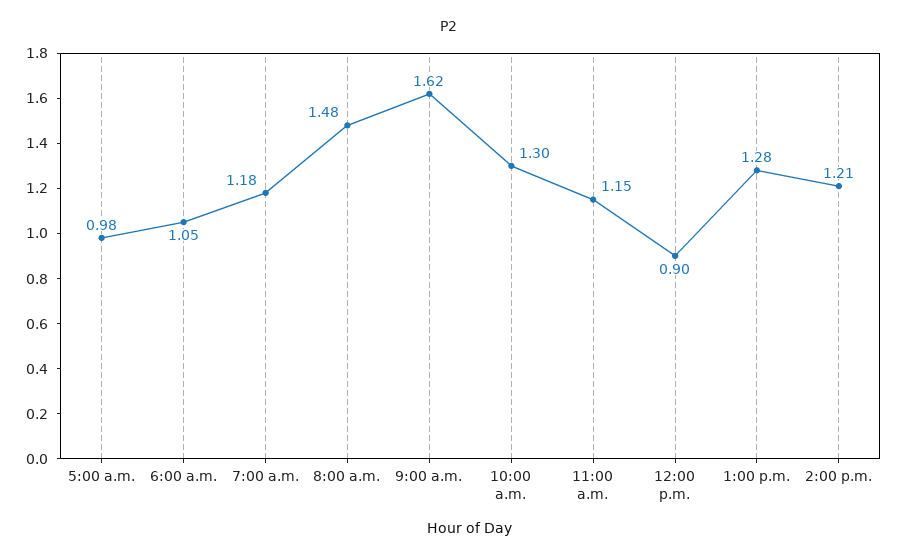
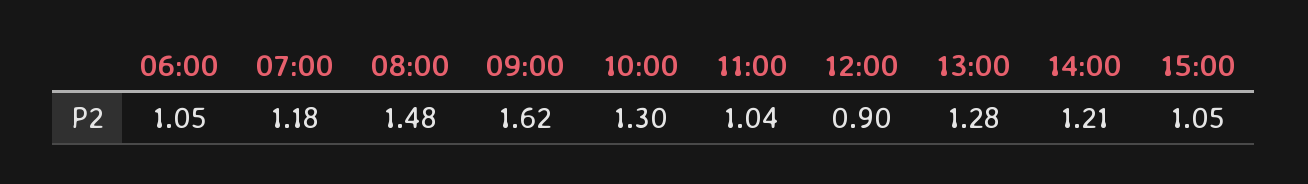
5:00 a.m.: 0.98 -> none
11:00 a.m.: 1.15 -> 1.04
15:00: none -> 1.05

